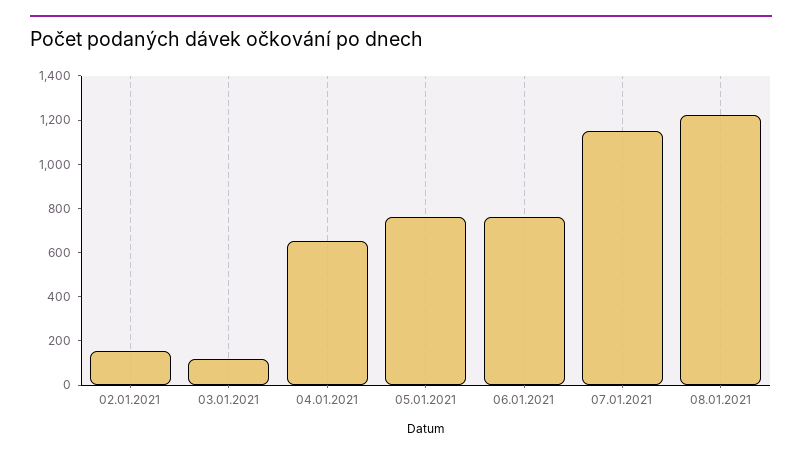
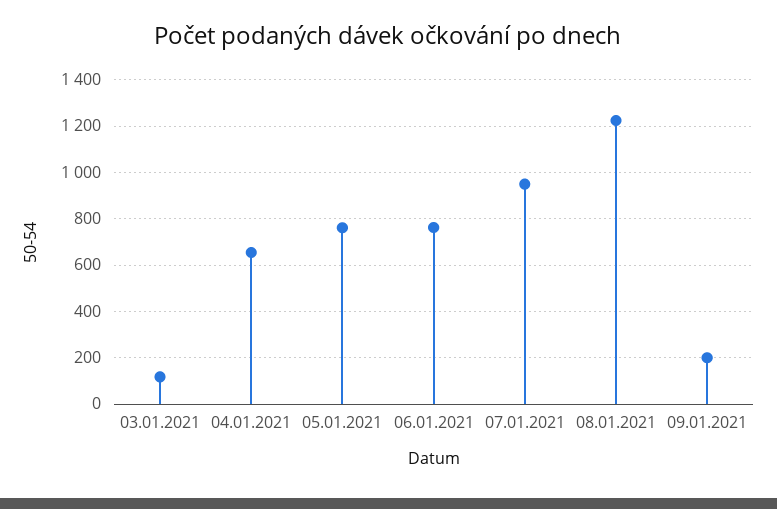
02.01.2021: 150 -> none
07.01.2021: 1150 -> 950
09.01.2021: none -> 200

